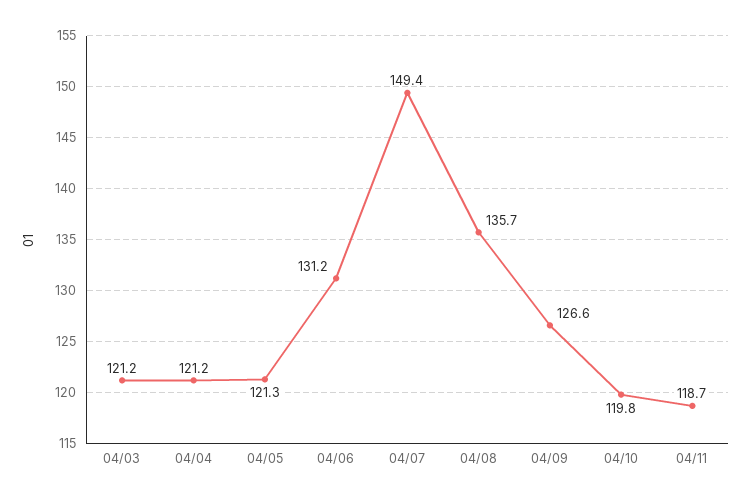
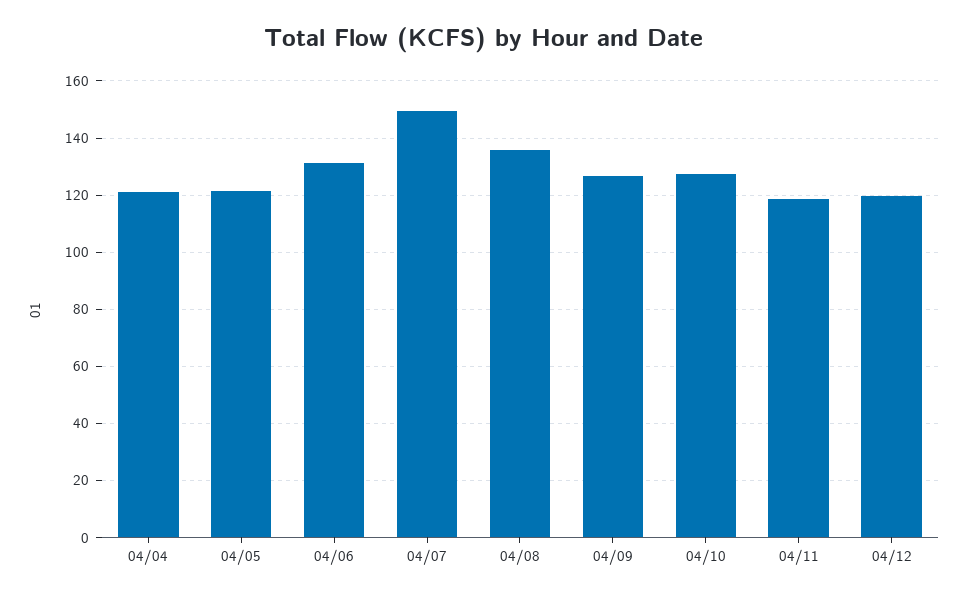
04/03: 121.2 -> none
04/10: 119.8 -> 127.5
04/12: none -> 120

